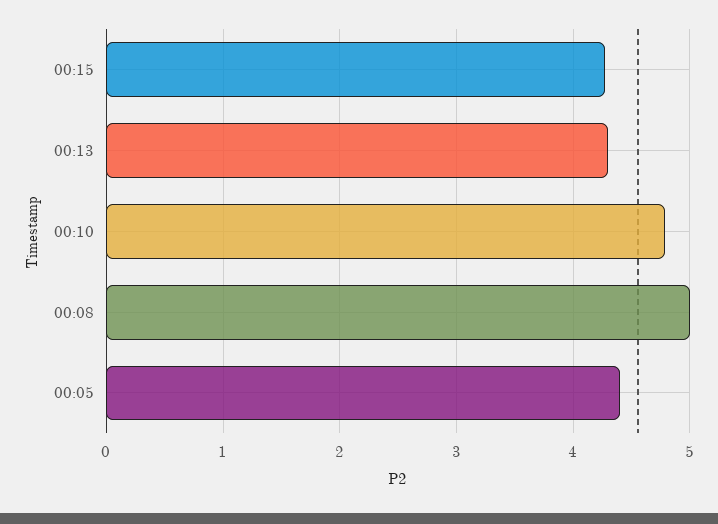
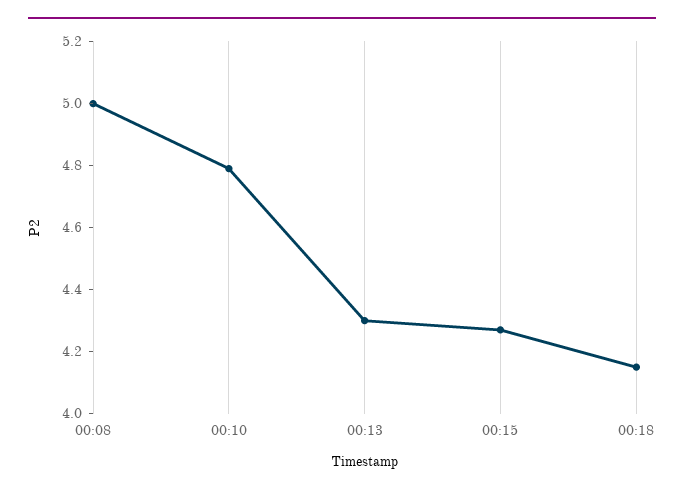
00:05: 4.4 -> none
00:18: none -> 4.15

